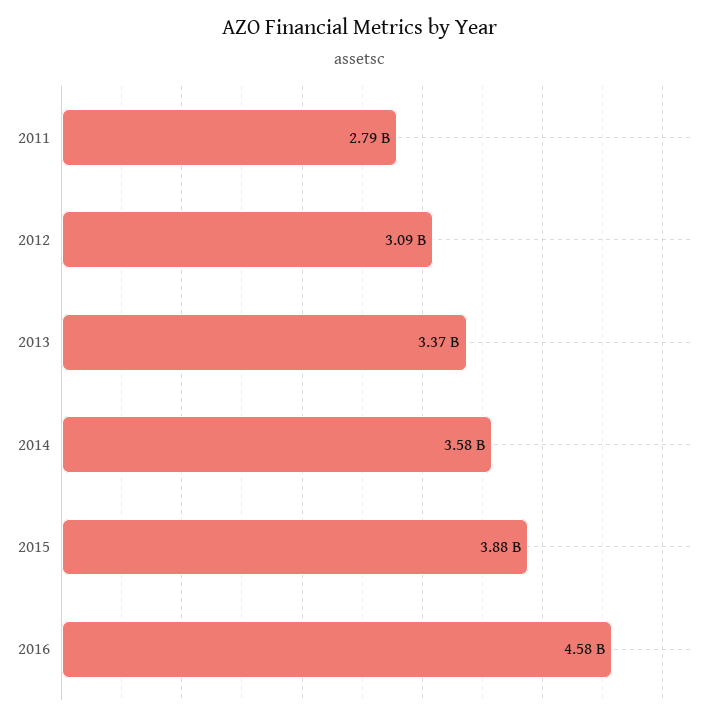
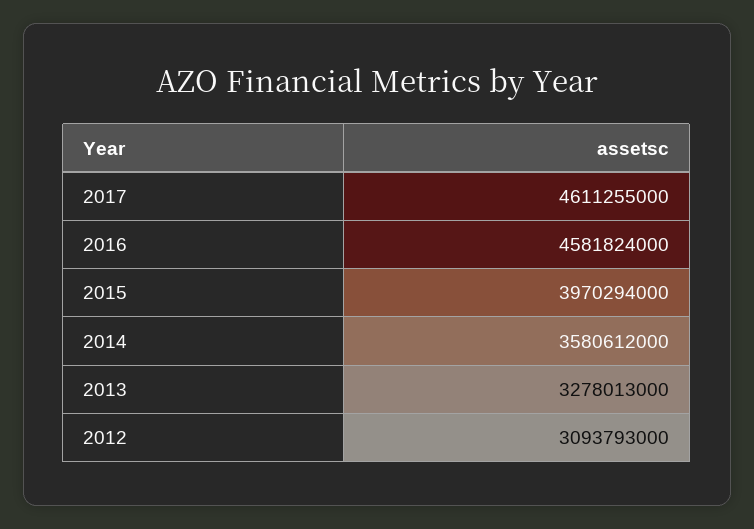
2011: 2790000000 -> none
2013: 3370000000 -> 3278013000
2015: 3880000000 -> 3970294000
2017: none -> 4611255000

